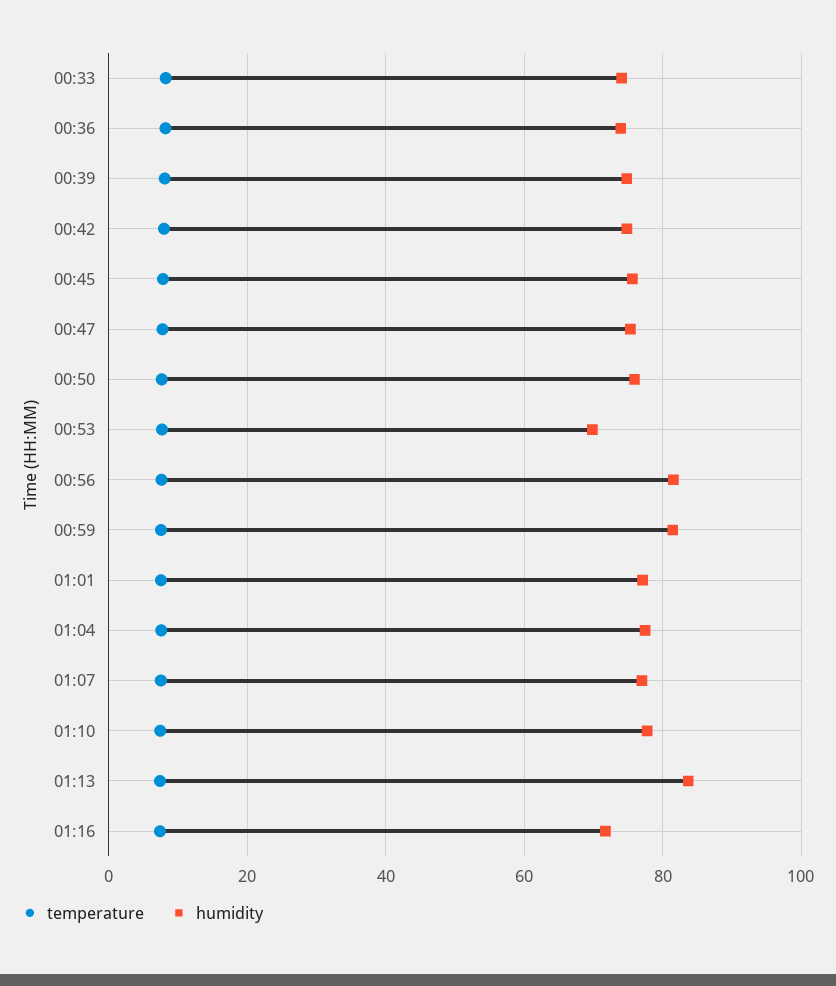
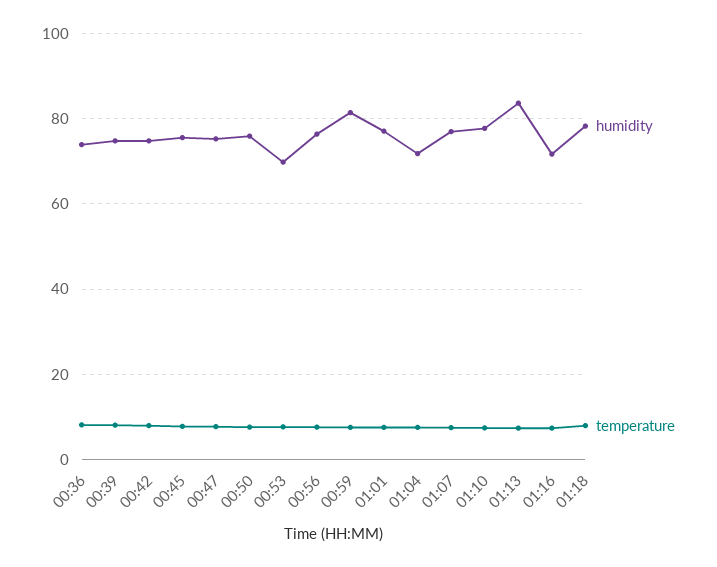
temperature, 00:33: 8 -> none
humidity, 00:33: 74 -> none
humidity, 00:56: 82 -> 76
humidity, 01:04: 78 -> 72
humidity, 01:18: none -> 78
temperature, 01:18: none -> 8

